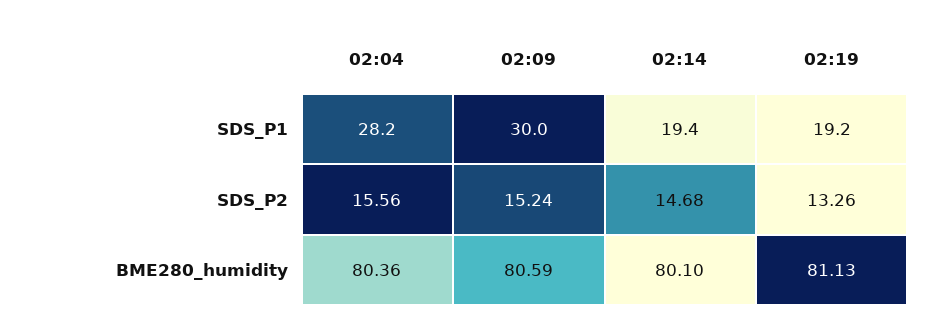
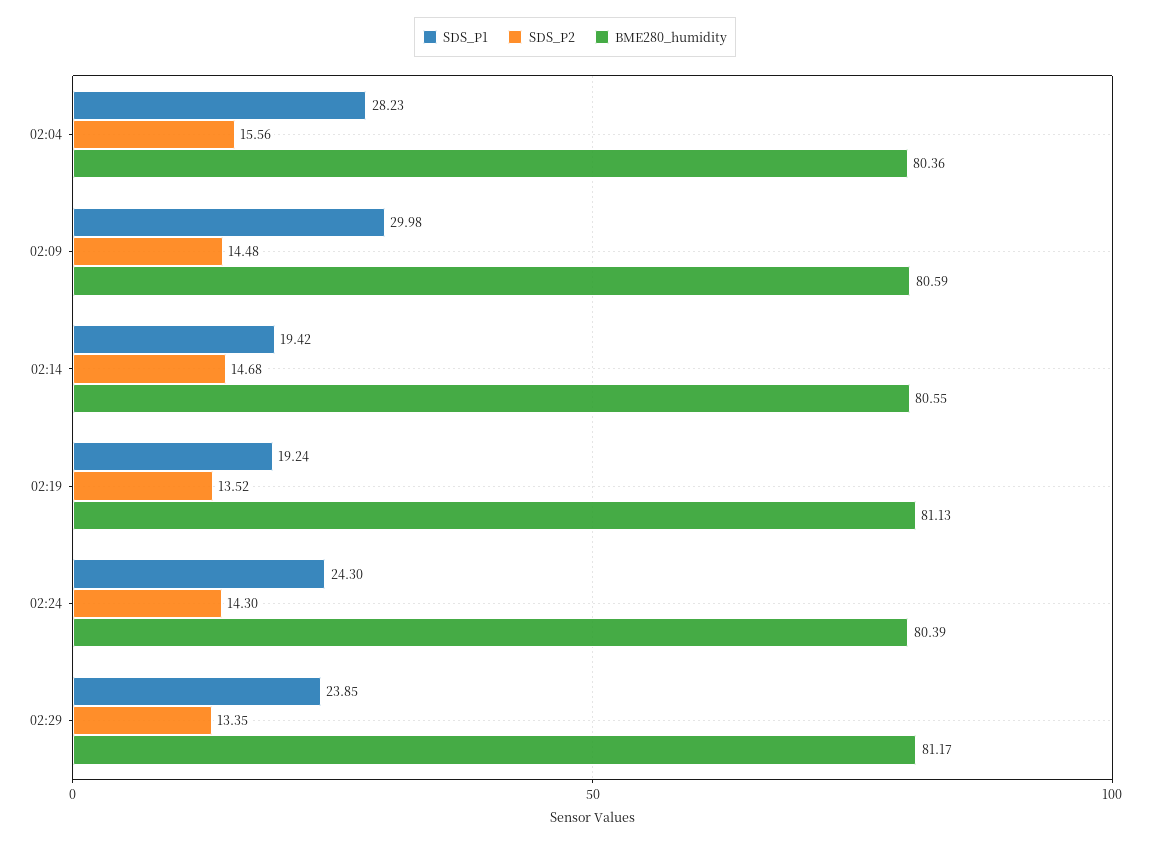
SDS_P2, 02:09: 15.24 -> 14.48
SDS_P2, 02:19: 13.26 -> 13.52
BME280_humidity, 02:14: 80.1 -> 80.55
SDS_P1, 02:24: none -> 24.3
SDS_P2, 02:24: none -> 14.3
BME280_humidity, 02:24: none -> 80.39
SDS_P1, 02:29: none -> 23.85
SDS_P2, 02:29: none -> 13.35
BME280_humidity, 02:29: none -> 81.17

